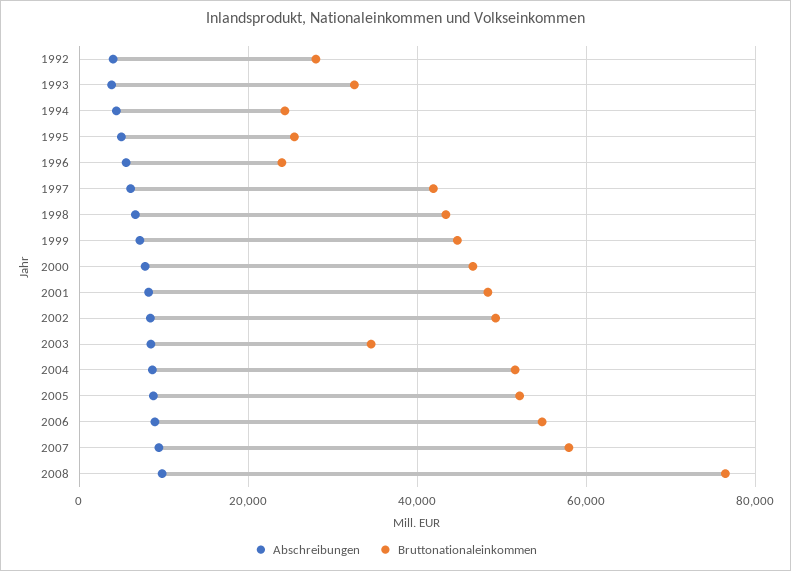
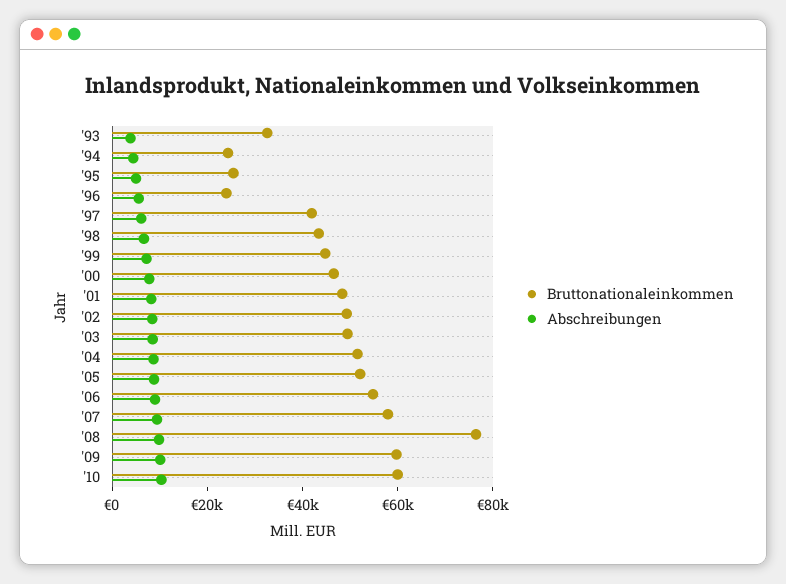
Abschreibungen, 1992: 4000 -> none
Bruttonationaleinkommen, 1992: 28000 -> none
Bruttonationaleinkommen, 2003: 34000 -> 50000
Bruttonationaleinkommen, '09: none -> 60000
Abschreibungen, '09: none -> 10000
Bruttonationaleinkommen, '10: none -> 60000
Abschreibungen, '10: none -> 10000

